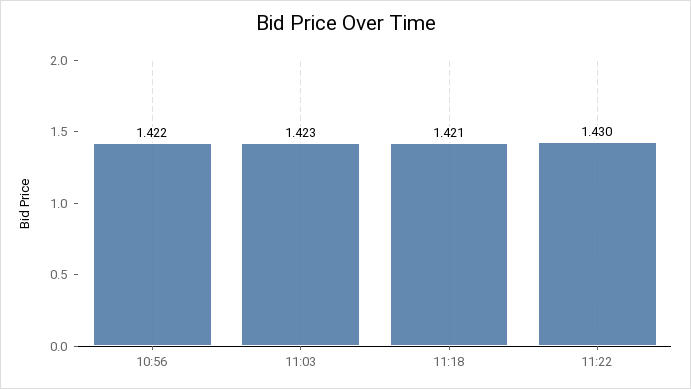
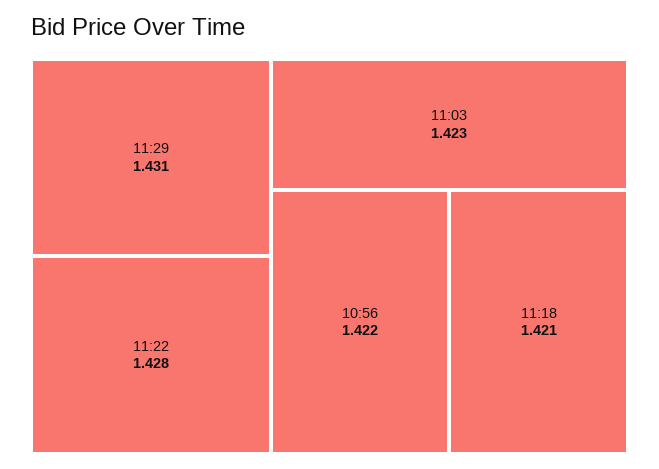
11:22: 1.43 -> 1.428
11:29: none -> 1.431

